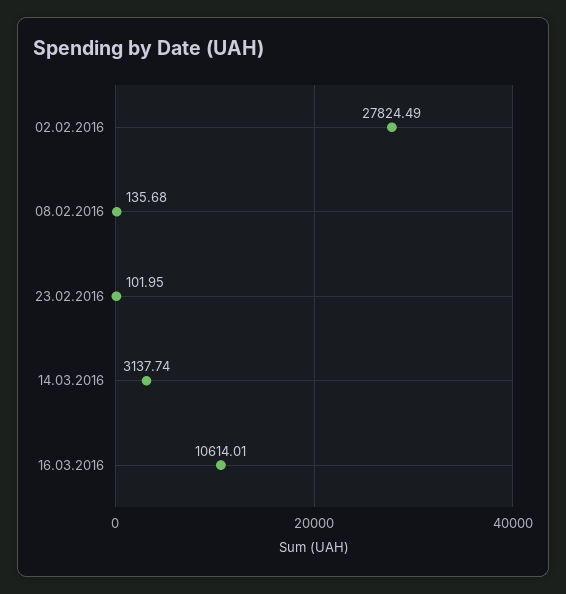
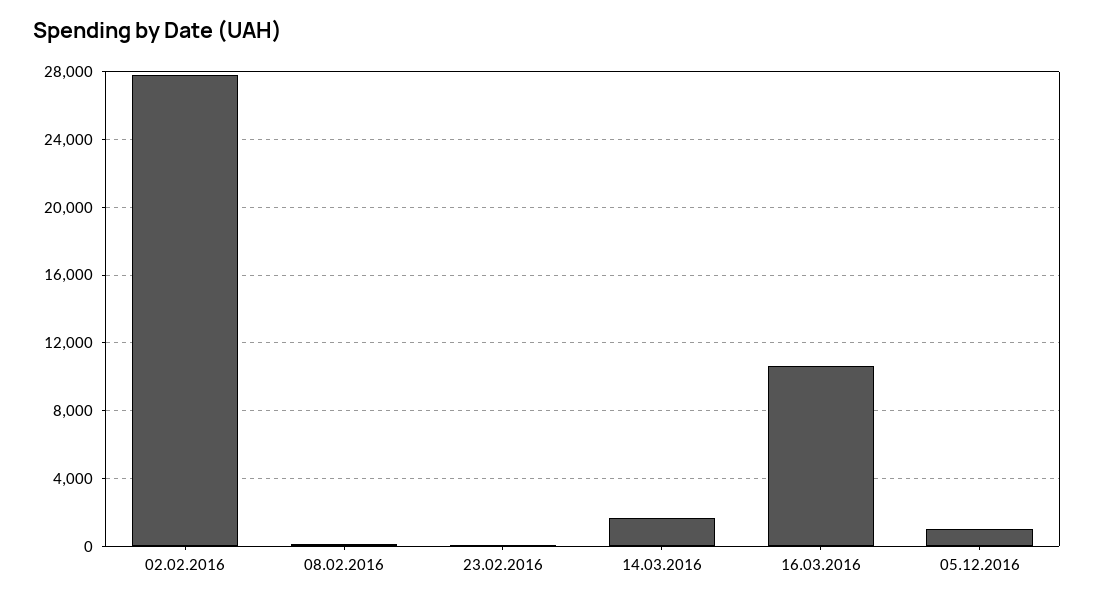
14.03.2016: 3137.74 -> 1500
05.12.2016: none -> 1000

